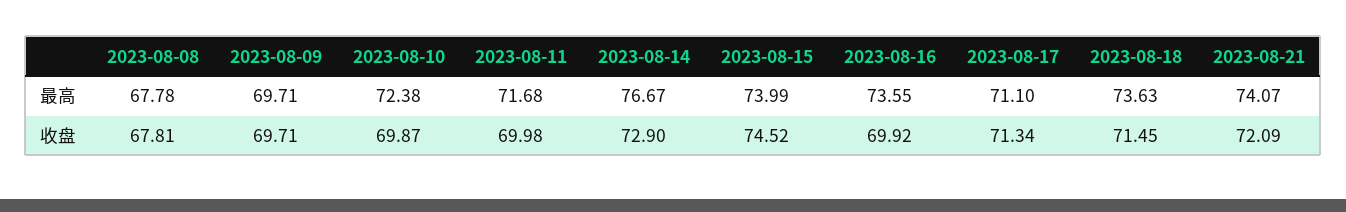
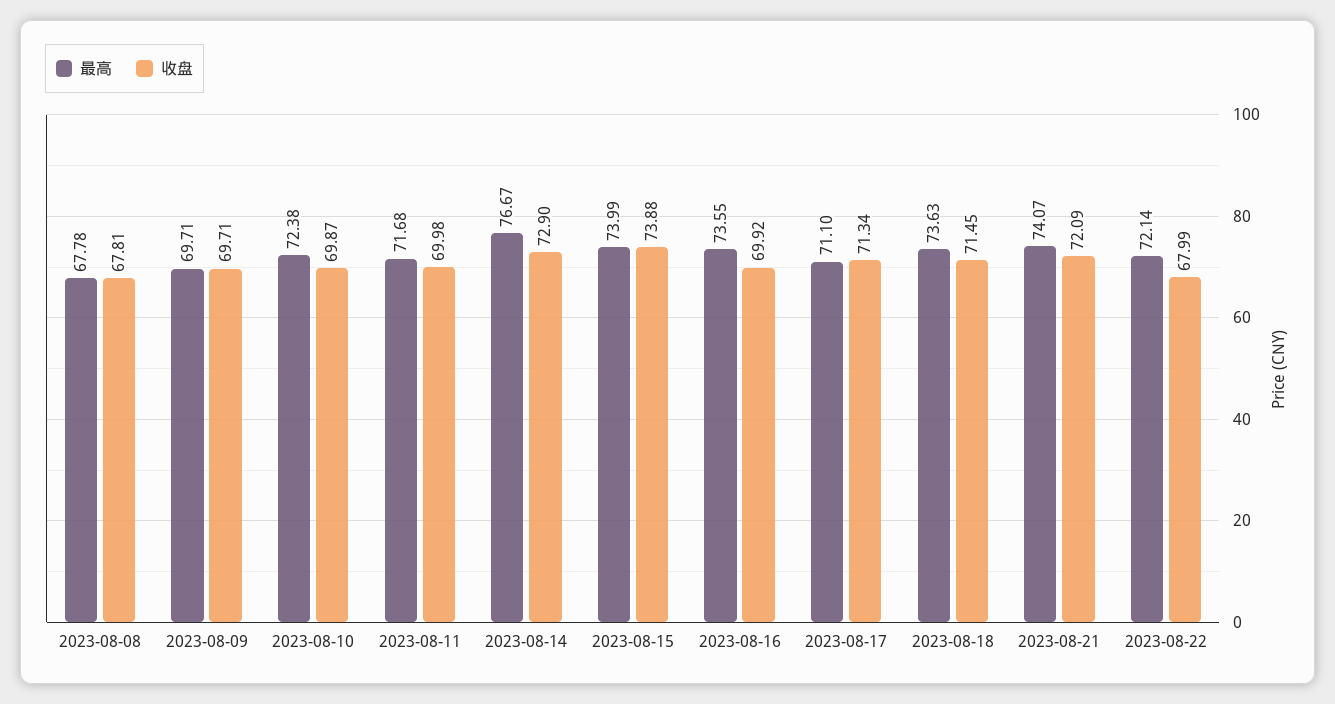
收盘, 2023-08-15: 74.52 -> 73.88
最高, 2023-08-22: none -> 72.14
收盘, 2023-08-22: none -> 67.99

